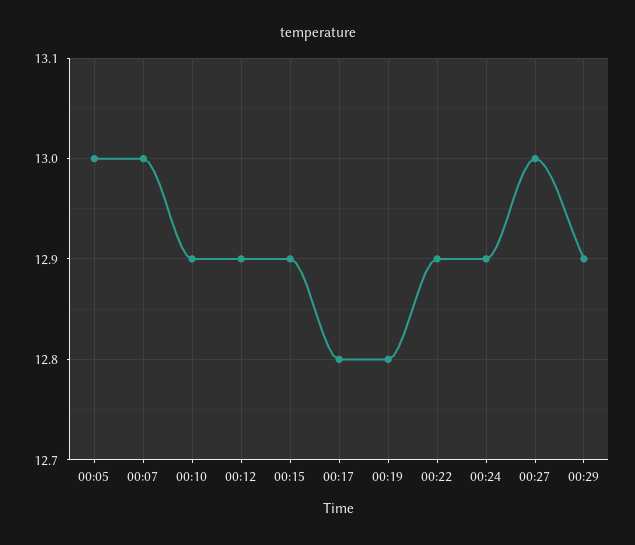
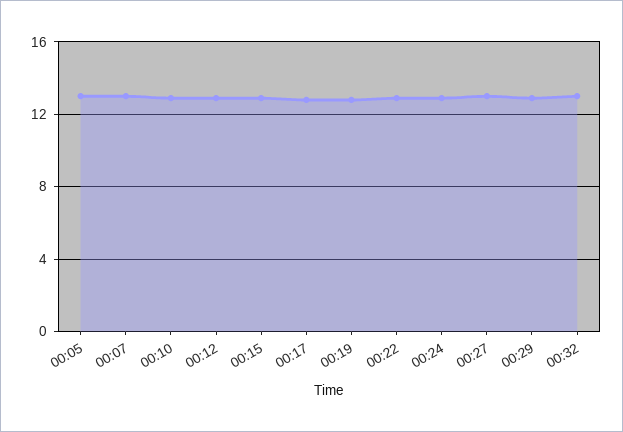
00:32: none -> 13

